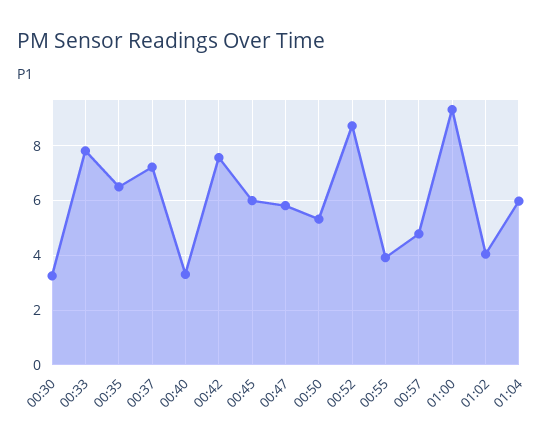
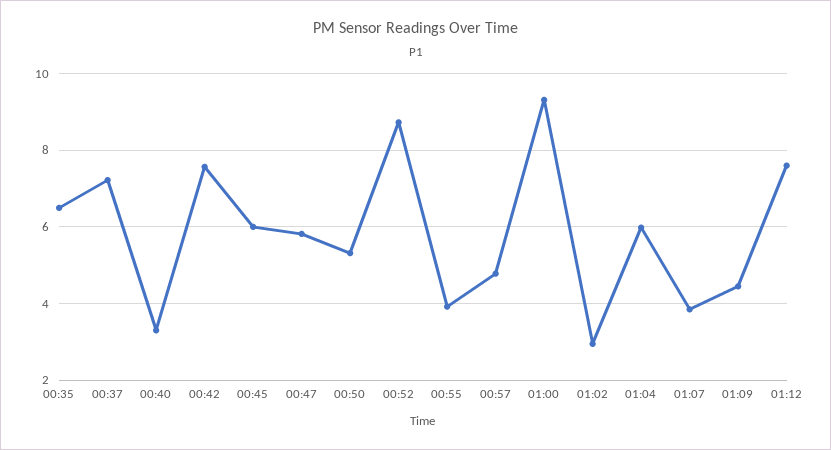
00:30: 3.25 -> none
00:33: 7.75 -> none
01:02: 4 -> 3
01:07: none -> 3.8
01:09: none -> 4.4
01:12: none -> 7.6

